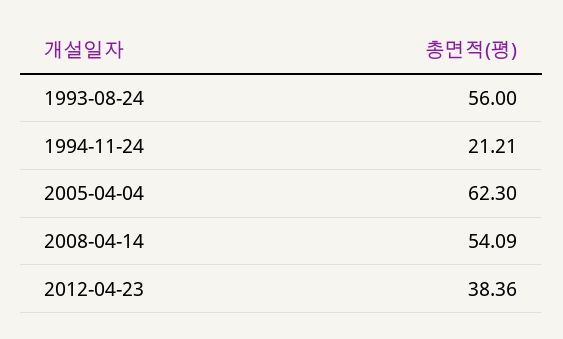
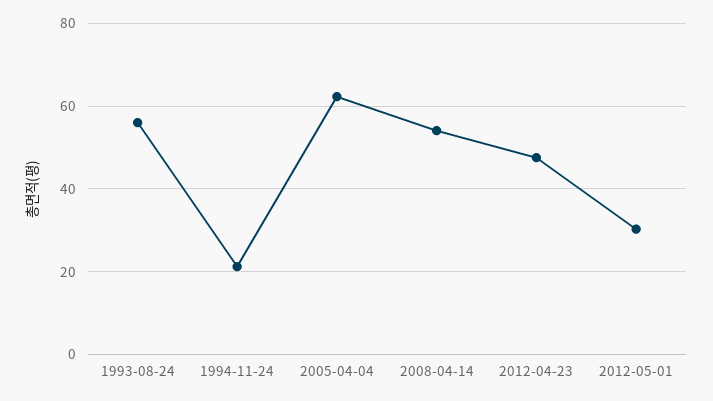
2012-04-23: 38.36 -> 48
2012-05-01: none -> 30

